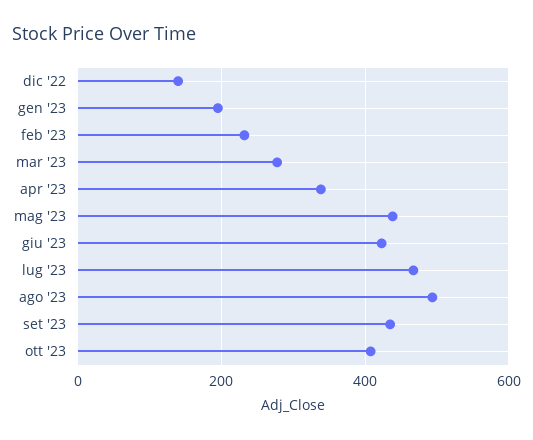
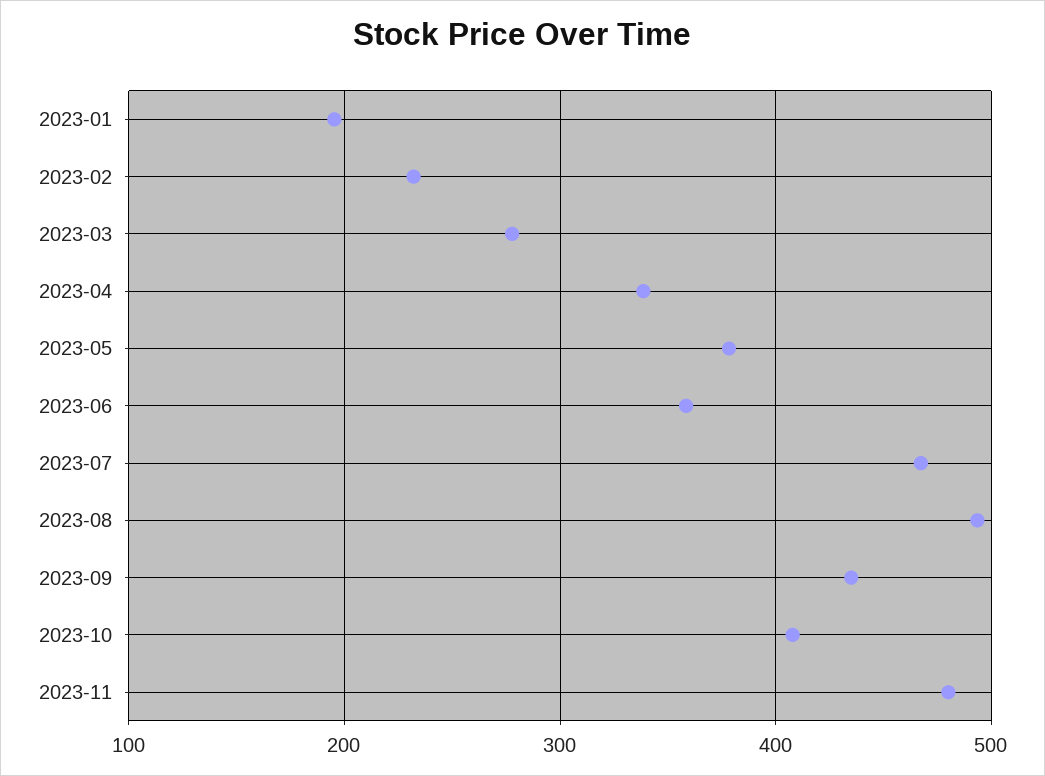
dic '22: 140 -> none
mag '23: 440 -> 380
giu '23: 420 -> 360
2023-11: none -> 480

